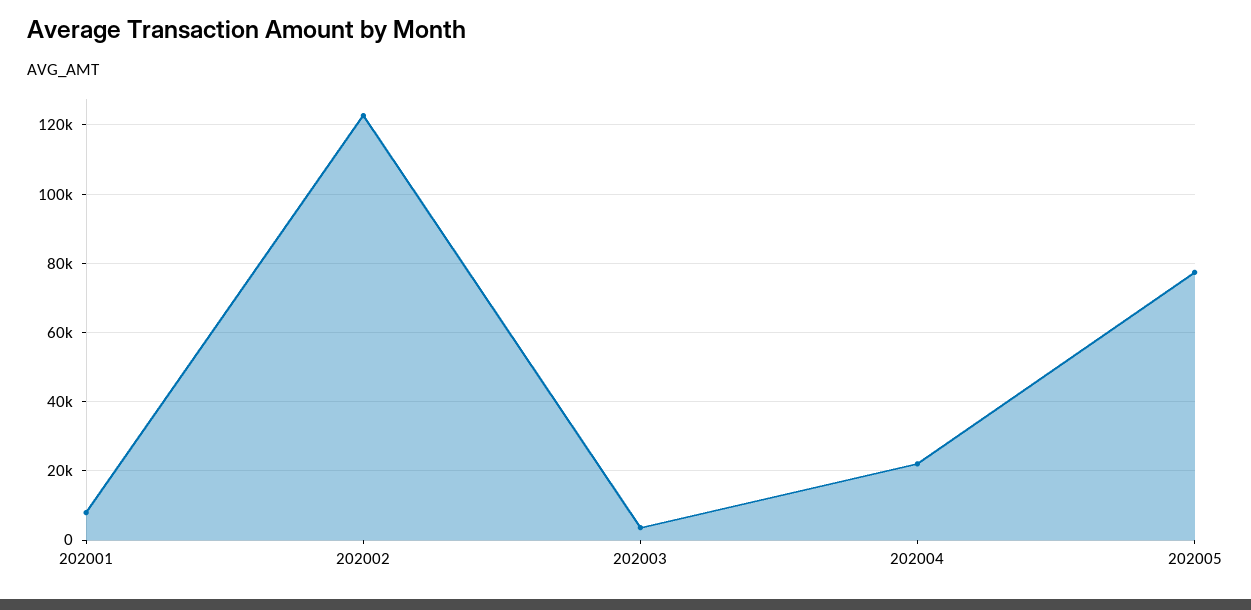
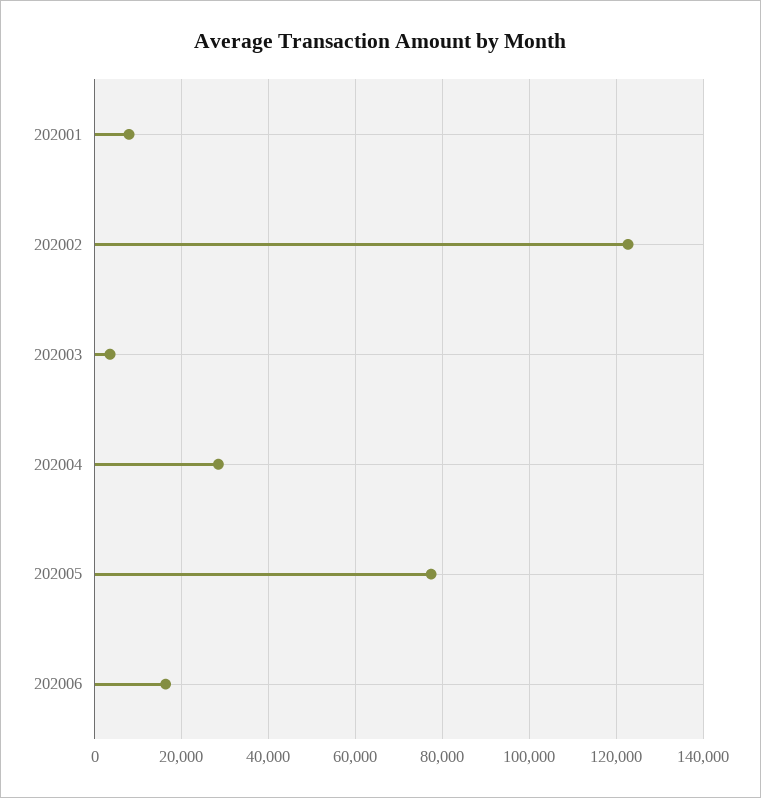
202004: 22000 -> 28000
202006: none -> 16000

